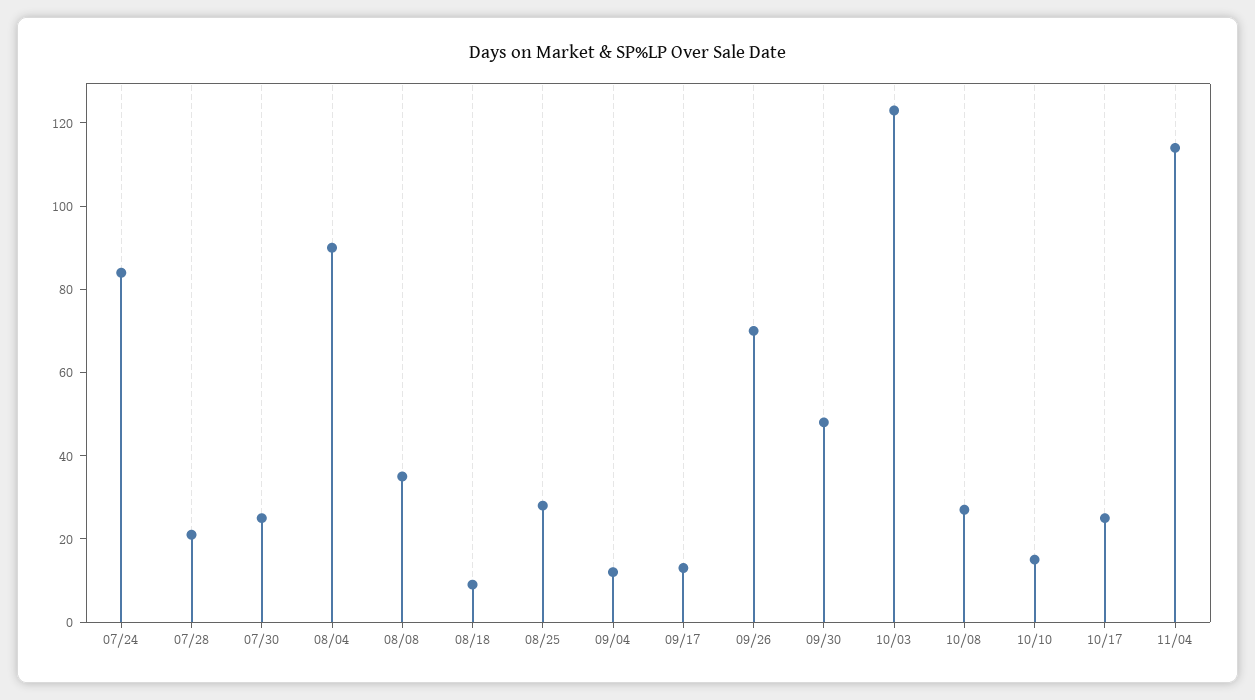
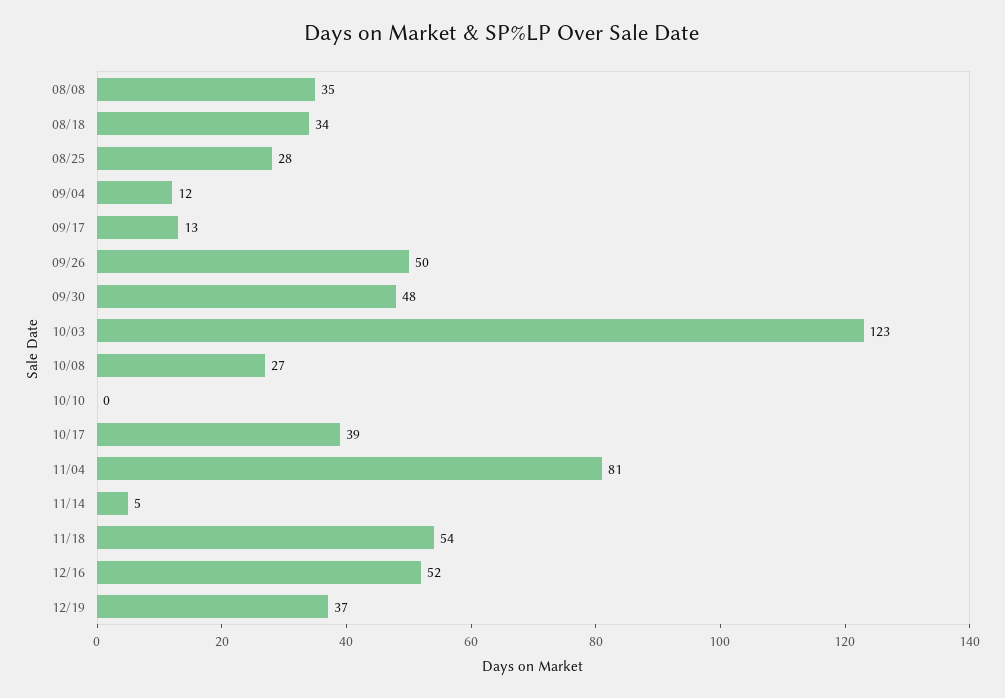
07/24: 85 -> none
07/28: 20 -> none
07/30: 25 -> none
08/04: 90 -> none
08/18: 10 -> 34
09/26: 70 -> 50
10/10: 15 -> 0
10/17: 25 -> 39
11/04: 115 -> 81
11/14: none -> 5
11/18: none -> 54
12/16: none -> 52
12/19: none -> 37

